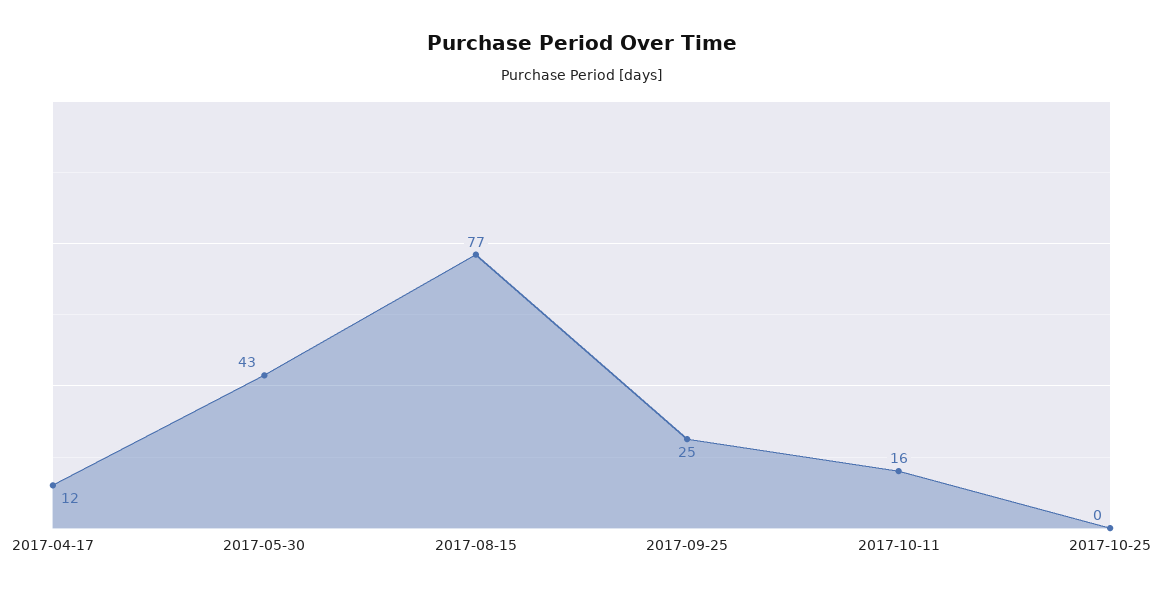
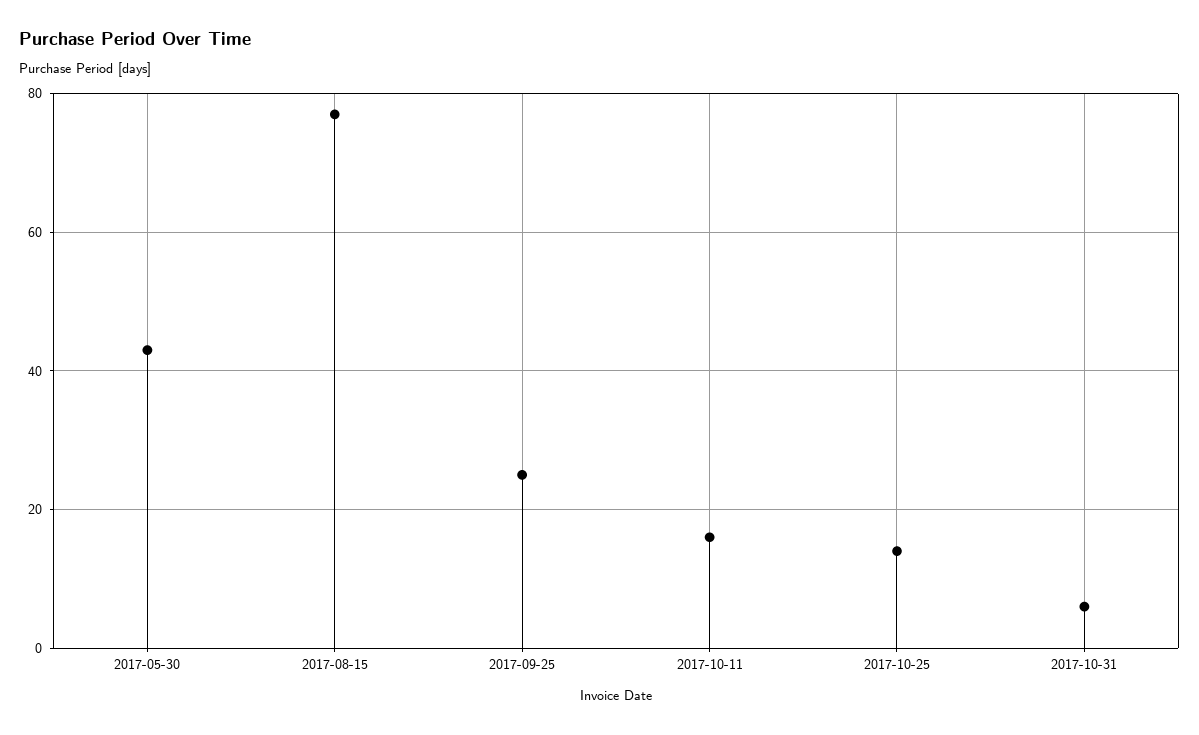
2017-04-17: 12 -> none
2017-10-25: 0 -> 15
2017-10-31: none -> 5

